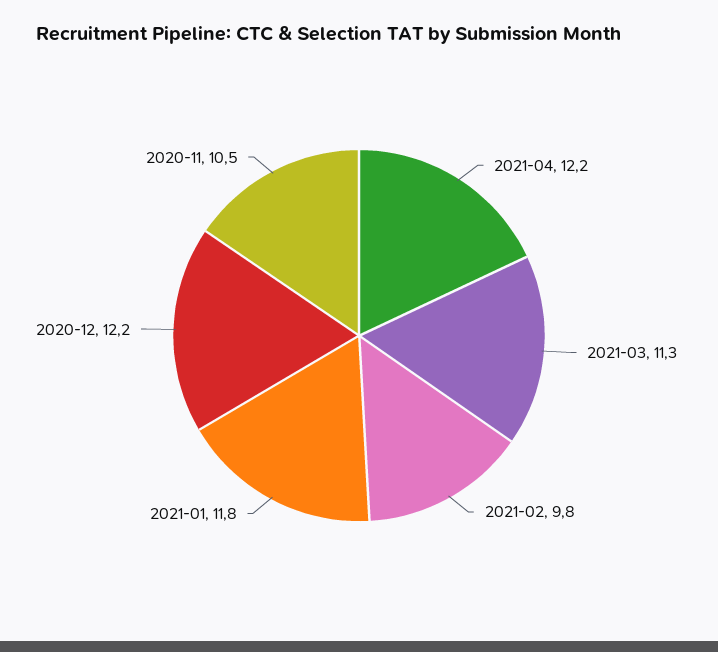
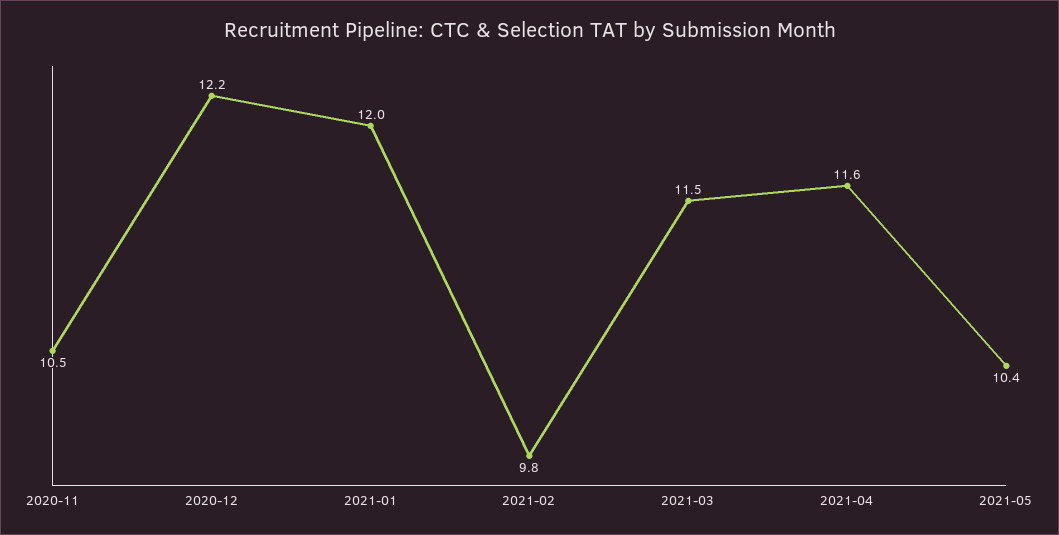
2021-04: 12.2 -> 11.6
2021-03: 11.3 -> 11.5
2021-01: 11.8 -> 12
2021-05: none -> 10.4

